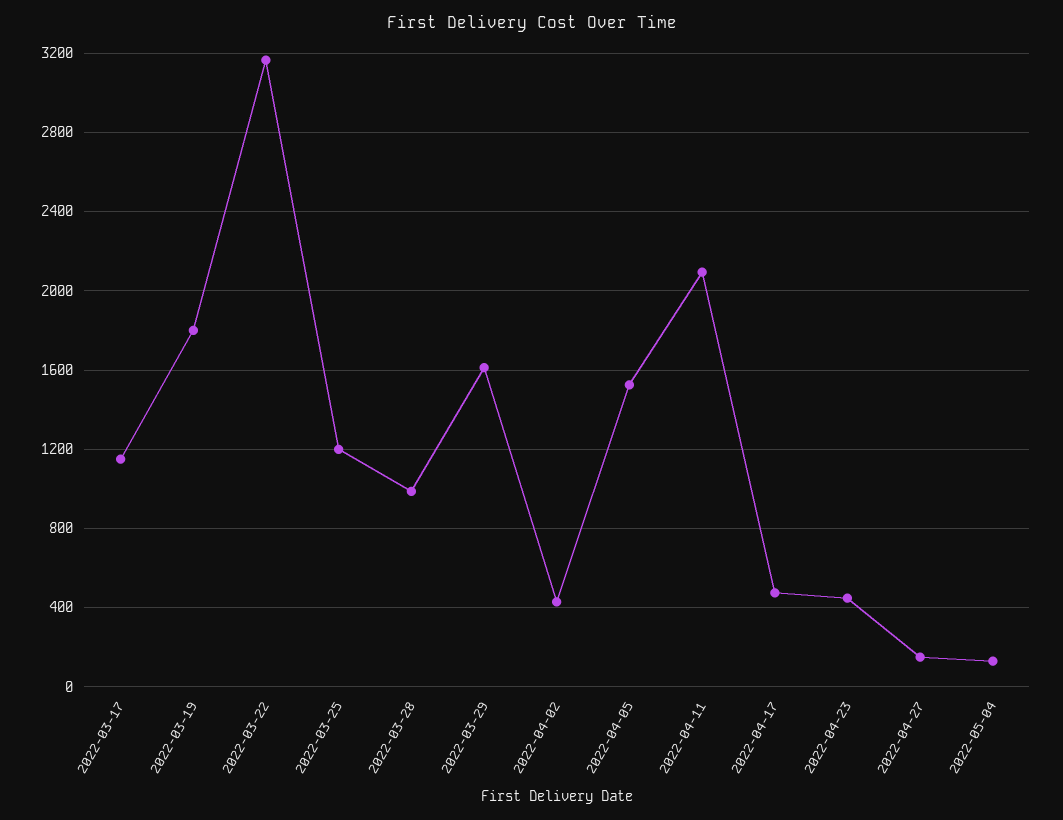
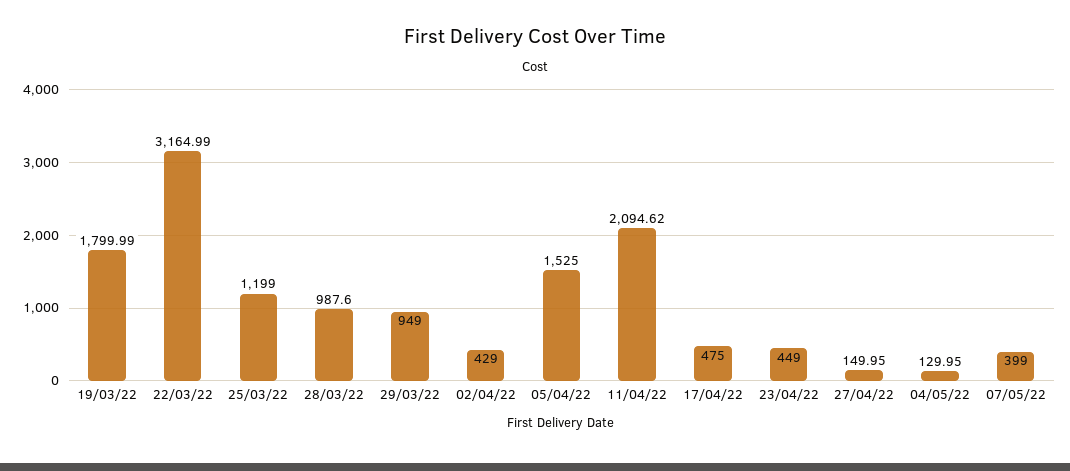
2022-03-17: 1150 -> none
2022-03-29: 1600 -> 949
07/05/22: none -> 399

